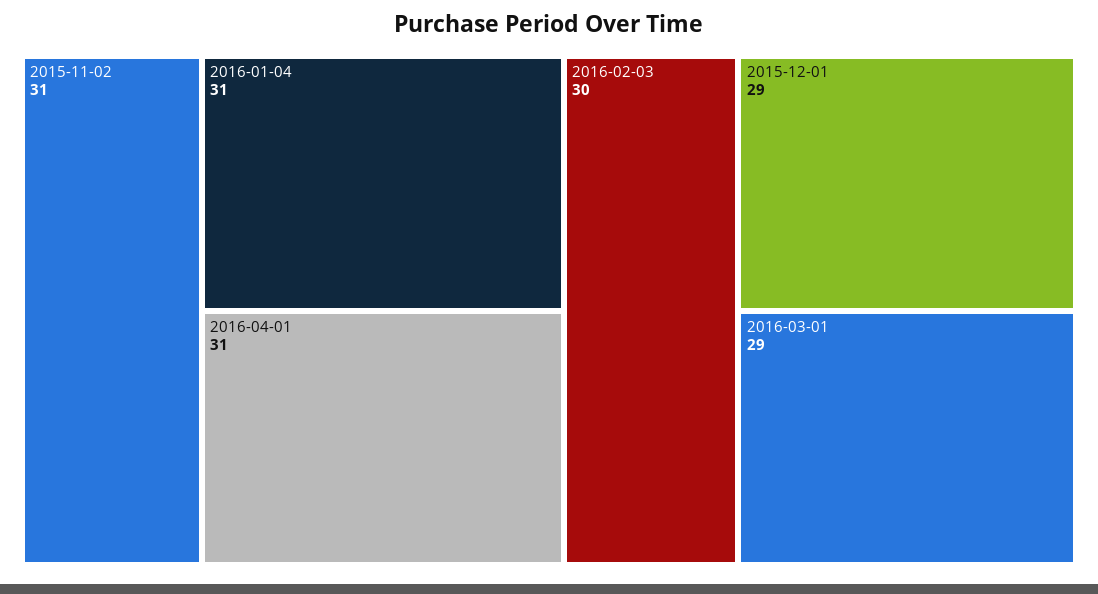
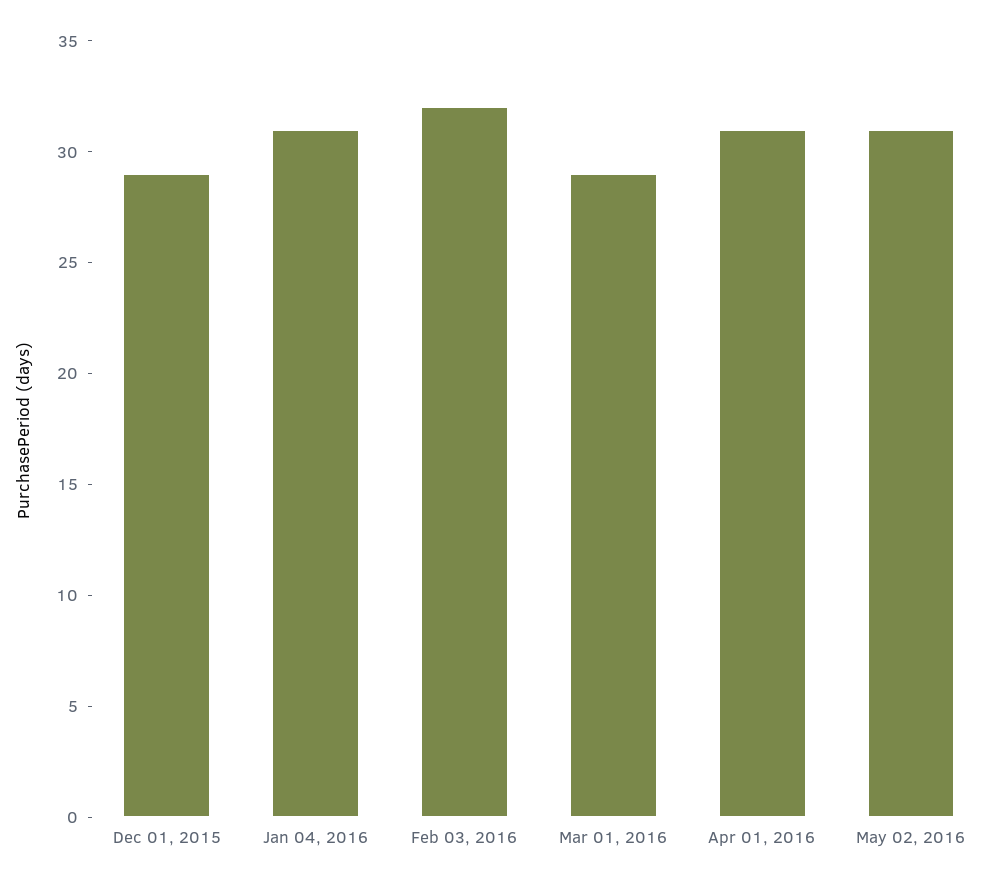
2015-11-02: 31 -> none
2016-02-03: 30 -> 32
May 02, 2016: none -> 31

